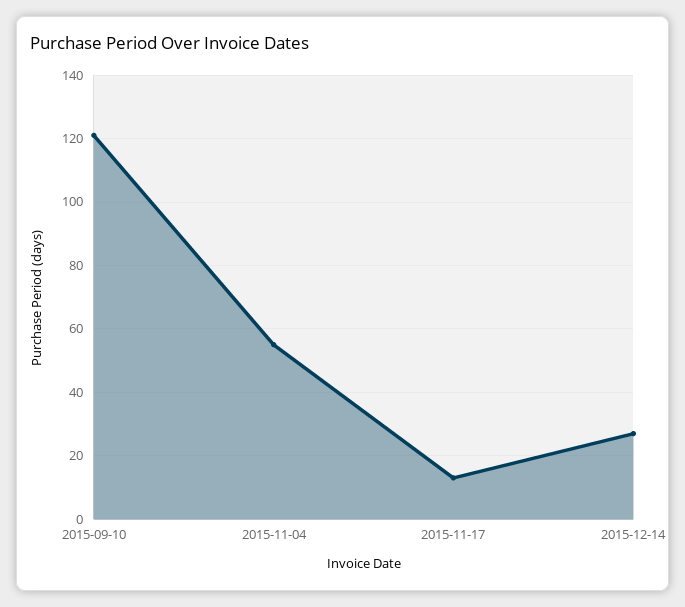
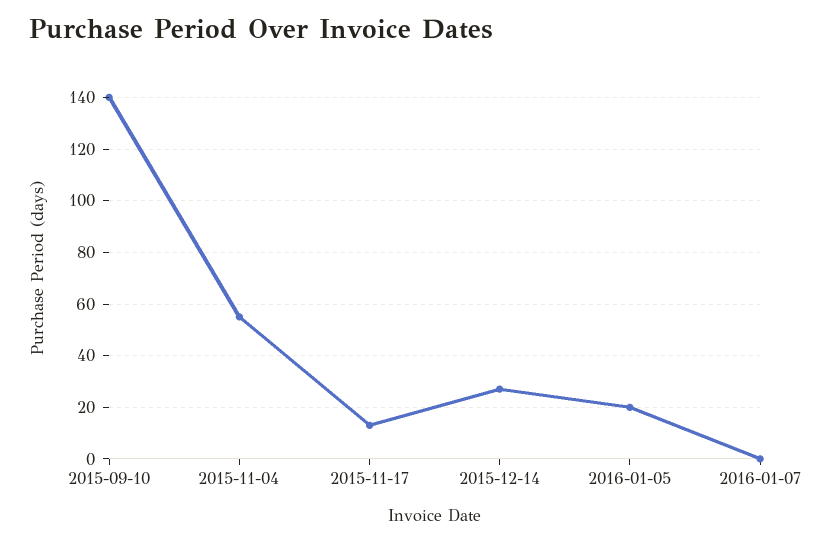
2015-09-10: 120 -> 140
2016-01-05: none -> 20
2016-01-07: none -> 0

